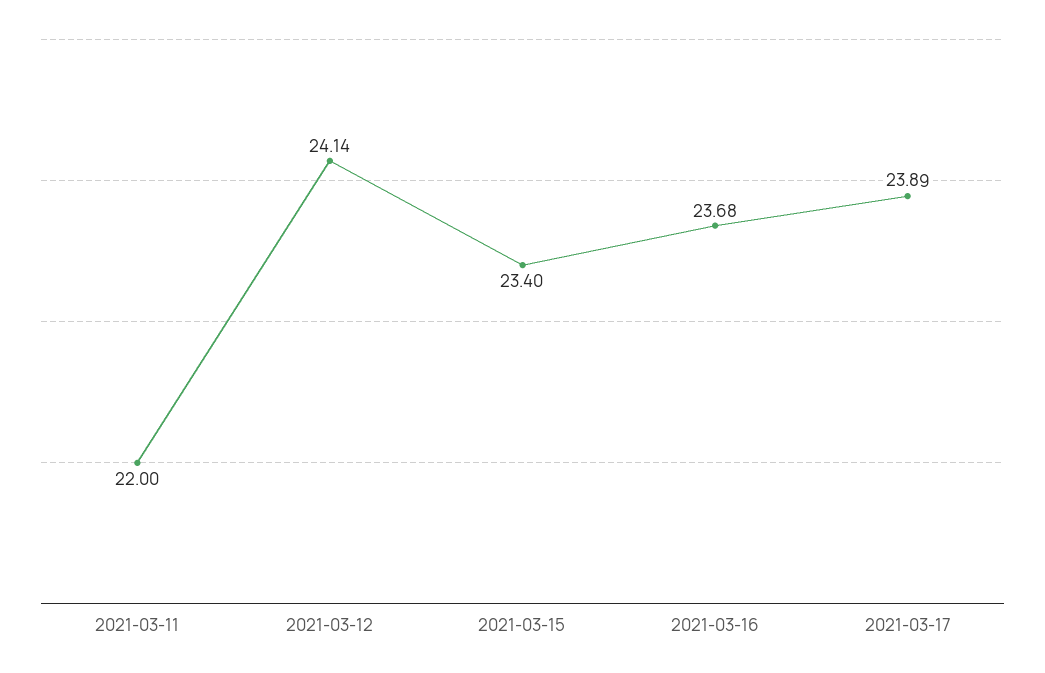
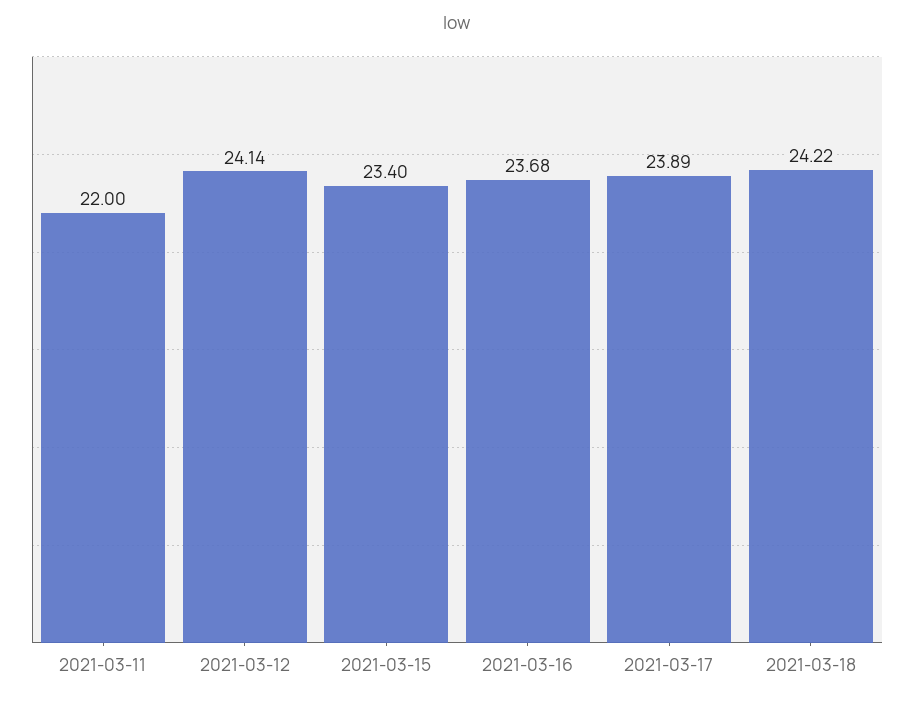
2021-03-18: none -> 24.22

